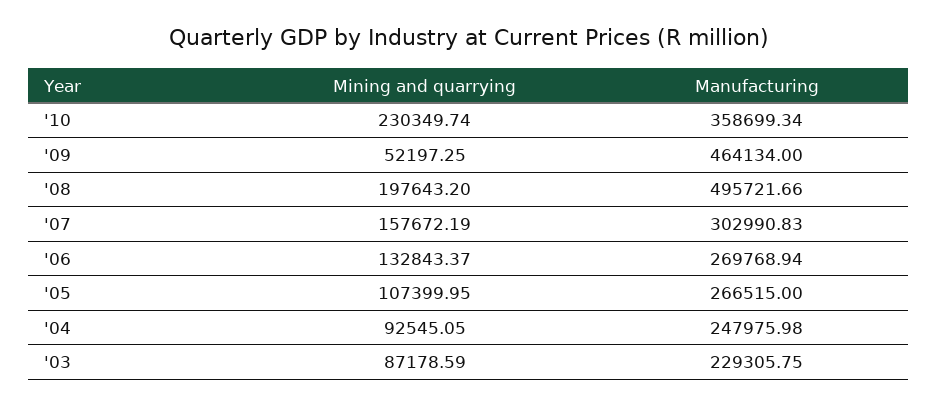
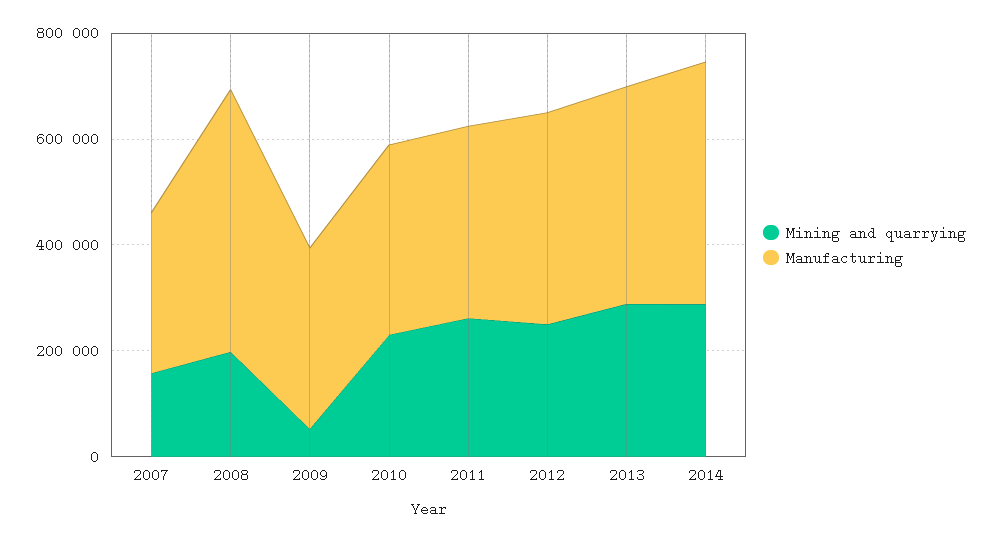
Manufacturing, '09: 464134 -> 350000
Mining and quarrying, '06: 132843.37 -> none
Manufacturing, '06: 269768.94 -> none
Mining and quarrying, '05: 107399.95 -> none
Manufacturing, '05: 266515 -> none
Mining and quarrying, '04: 92545.05 -> none
Manufacturing, '04: 247975.98 -> none
Mining and quarrying, '03: 87178.59 -> none
Manufacturing, '03: 229305.75 -> none
Mining and quarrying, 2011: none -> 250000
Manufacturing, 2011: none -> 350000
Mining and quarrying, 2012: none -> 250000
Manufacturing, 2012: none -> 400000
Mining and quarrying, 2013: none -> 300000
Manufacturing, 2013: none -> 400000
Mining and quarrying, 2014: none -> 300000
Manufacturing, 2014: none -> 450000

